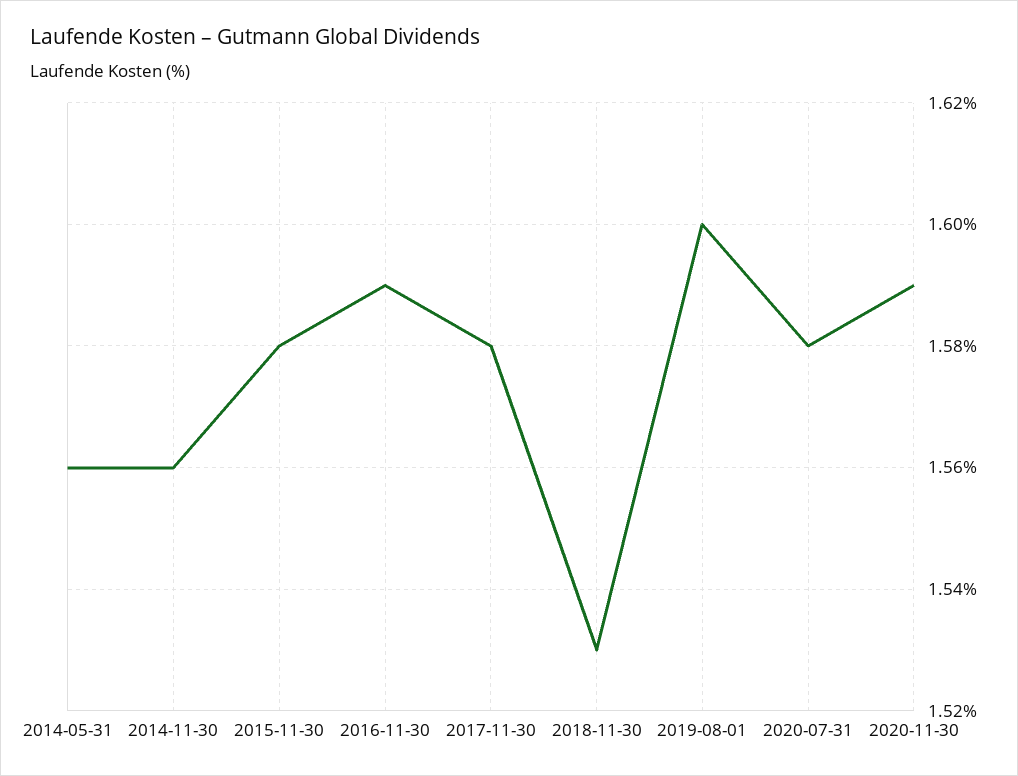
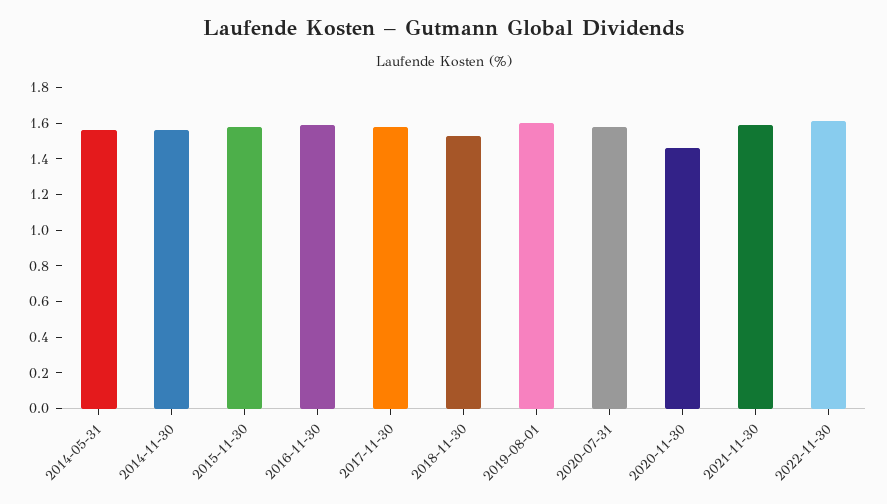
2020-11-30: 1.59 -> 1.45
2021-11-30: none -> 1.6
2022-11-30: none -> 1.6

